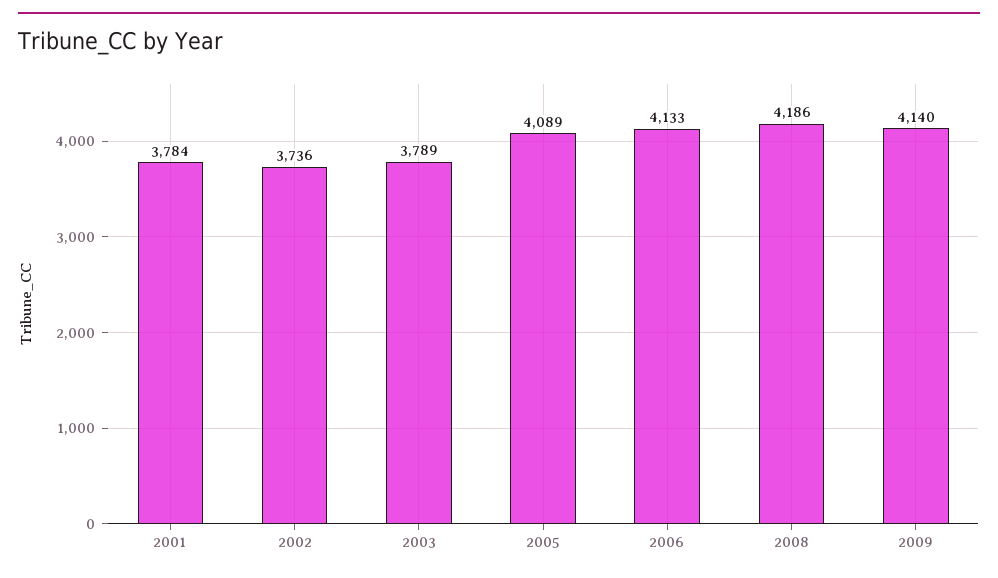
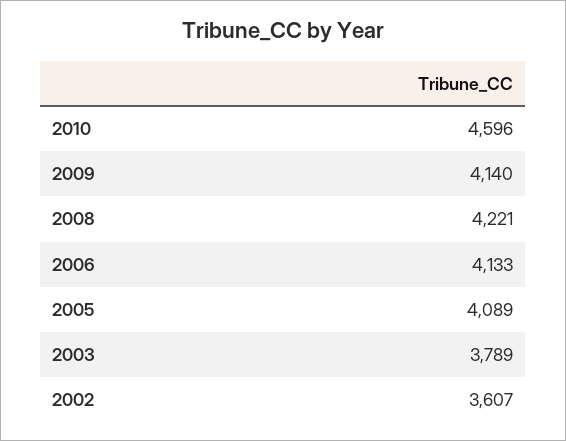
2001: 3784 -> none
2002: 3736 -> 3607
2008: 4186 -> 4221
2010: none -> 4596

